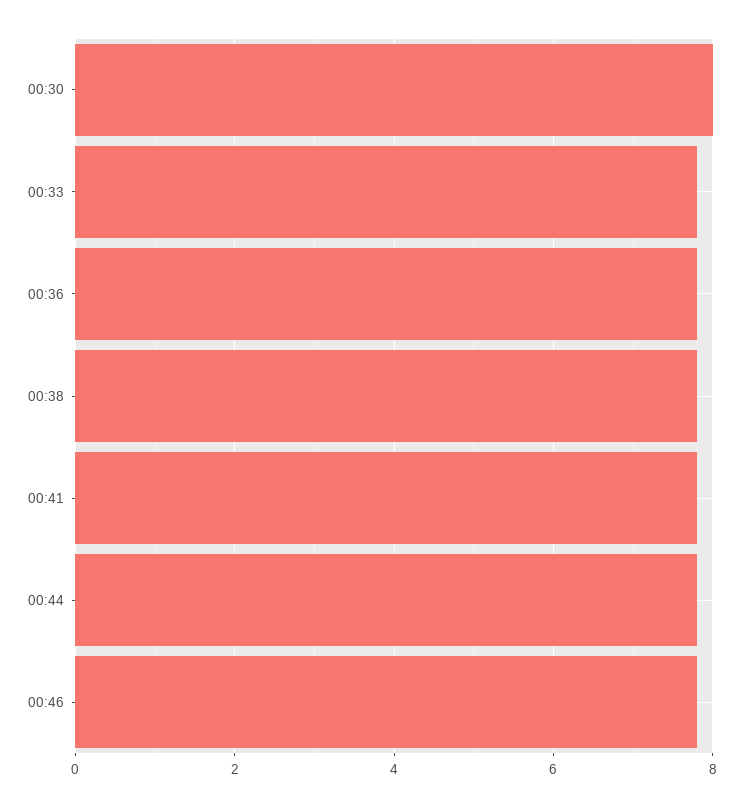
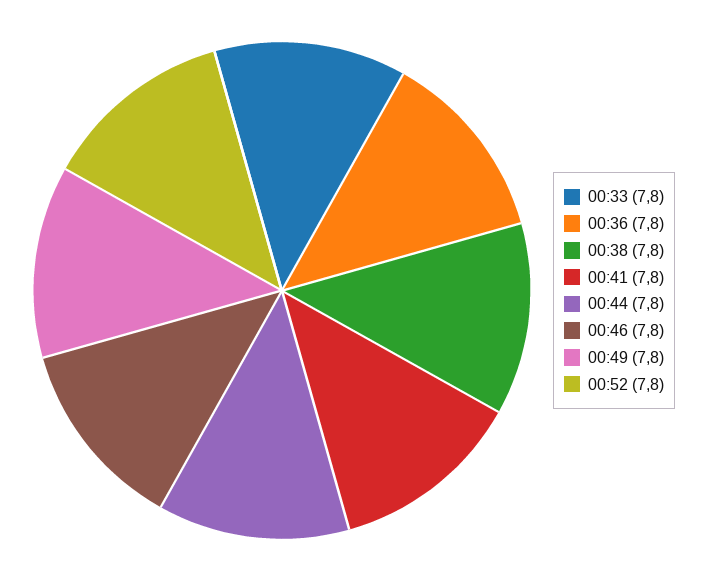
00:30: 8 -> none
00:49: none -> 7.8
00:52: none -> 7.8

